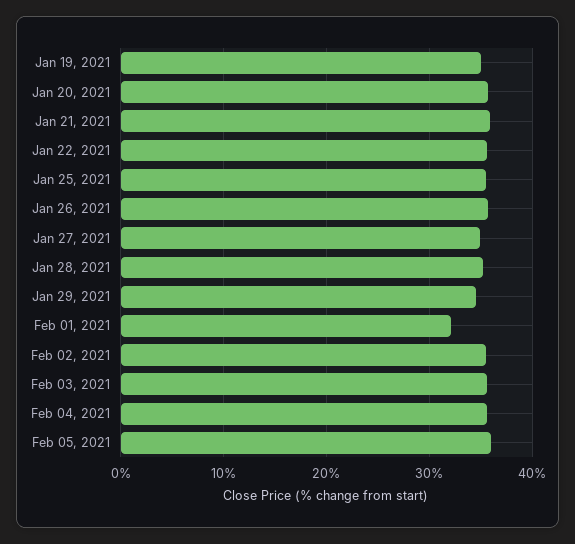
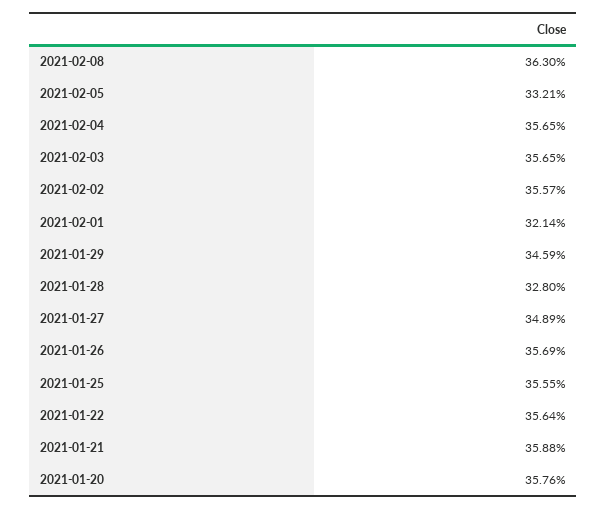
Jan 19, 2021: 35 -> none
Jan 28, 2021: 35 -> 32.8
Feb 05, 2021: 36 -> 33.21
2021-02-08: none -> 36.3

